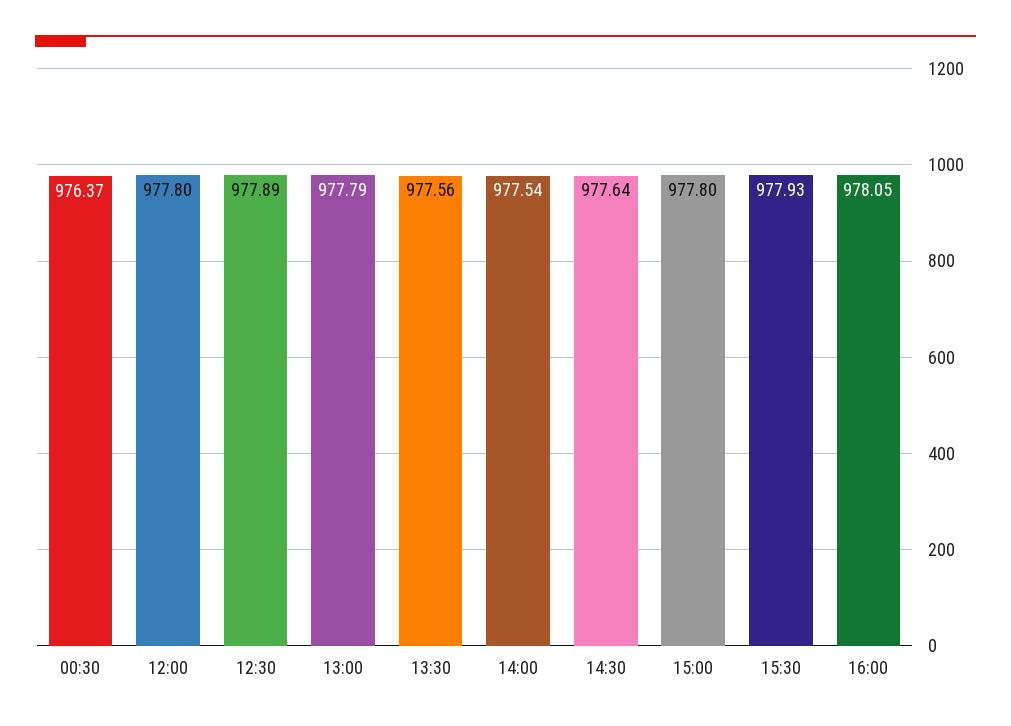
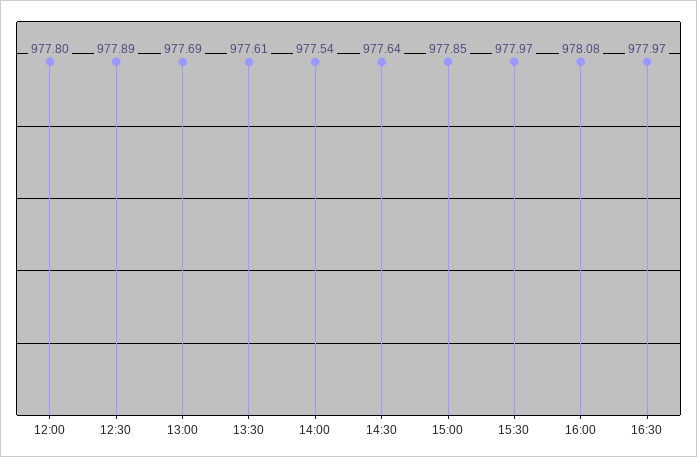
00:30: 976.37 -> none
13:00: 977.79 -> 977.69
13:30: 977.56 -> 977.61
15:00: 977.8 -> 977.85
15:30: 977.93 -> 977.97
16:00: 978.05 -> 978.08
16:30: none -> 977.97

